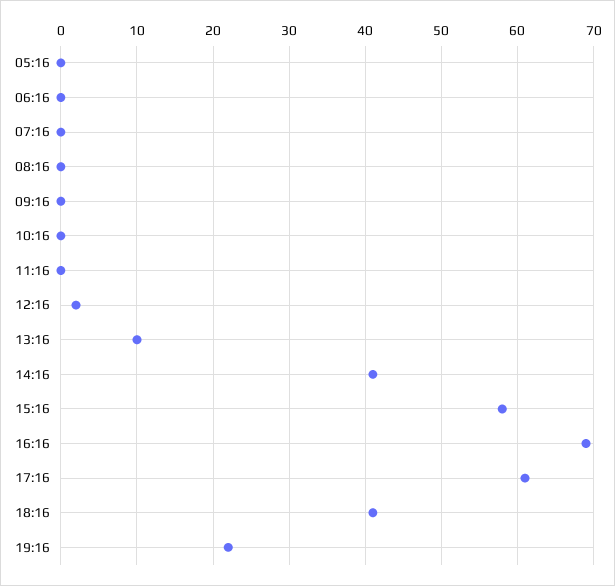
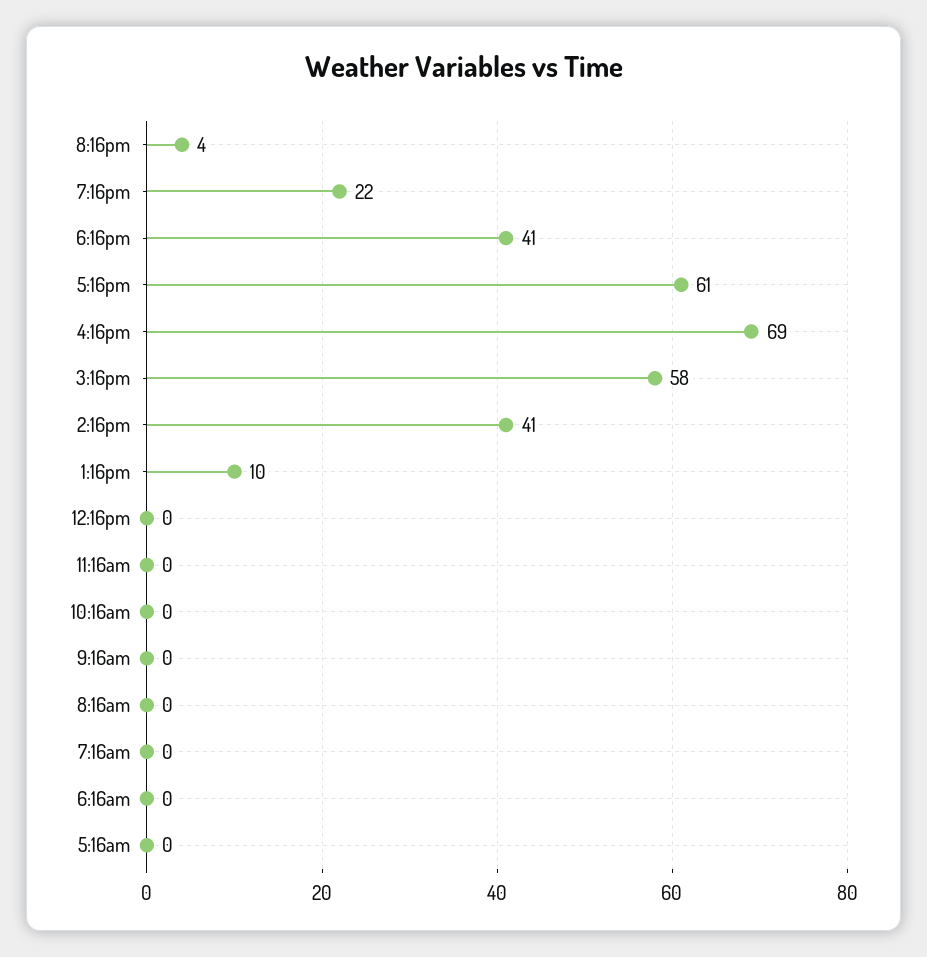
12:16: 2 -> 0
8:16pm: none -> 4

